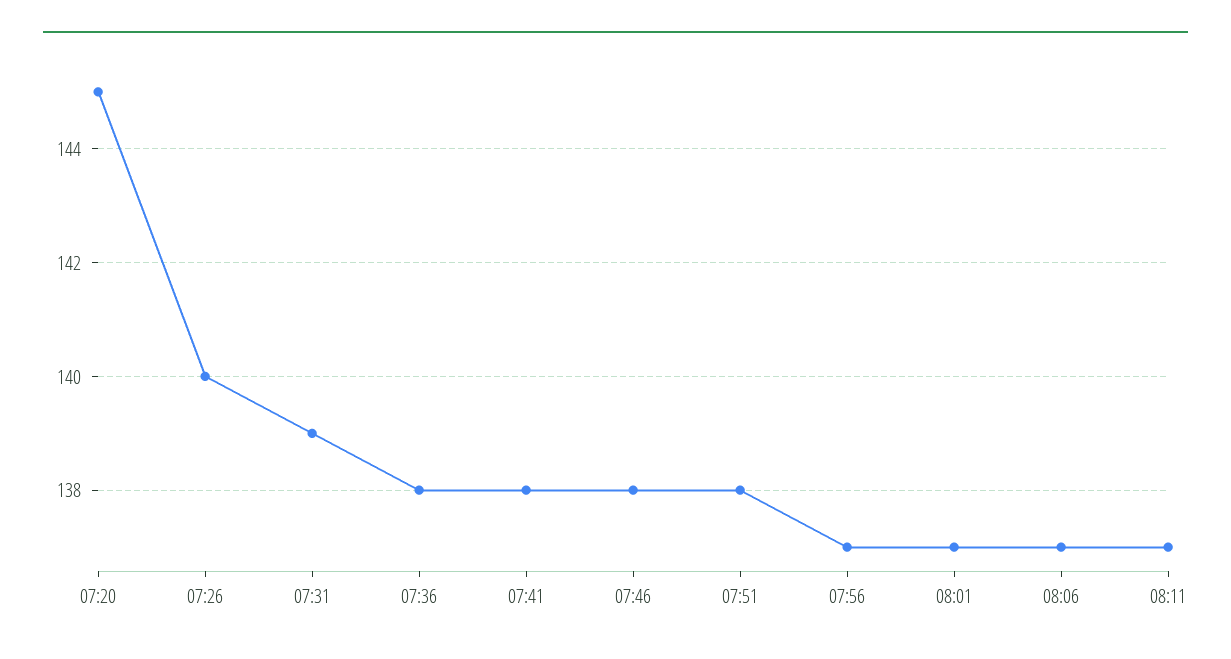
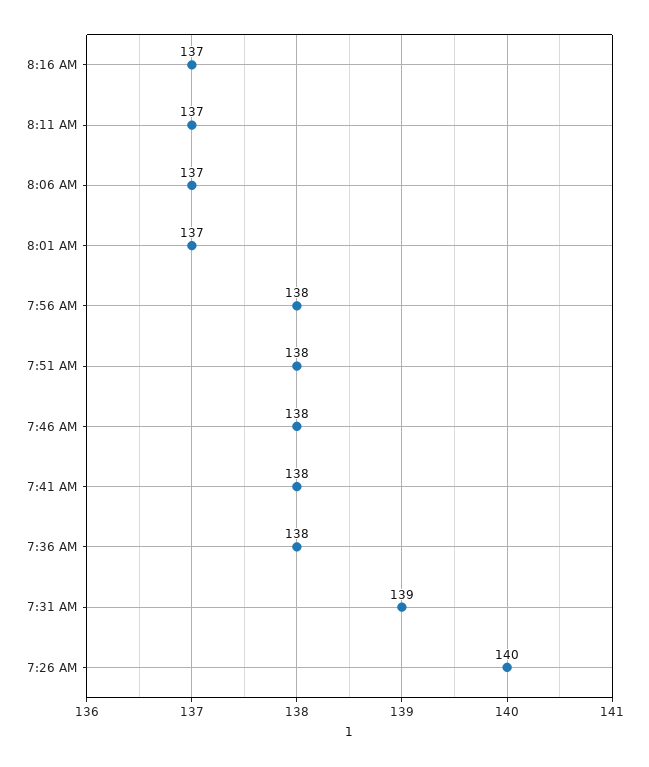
07:20: 145 -> none
07:56: 137 -> 138
8:16 AM: none -> 137

